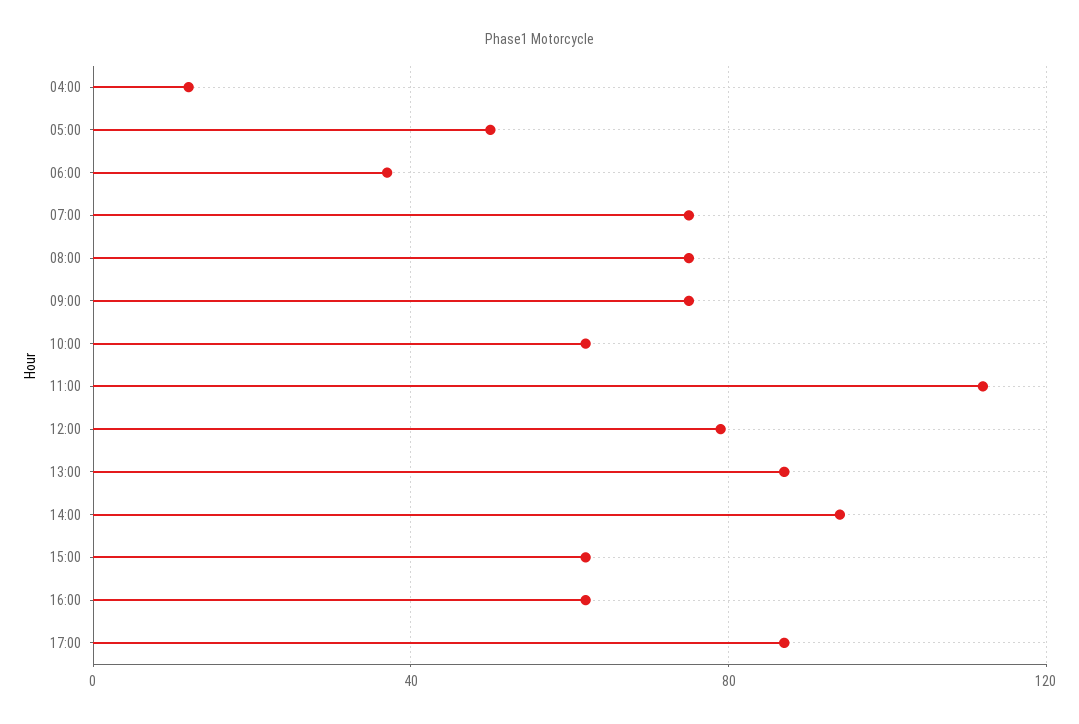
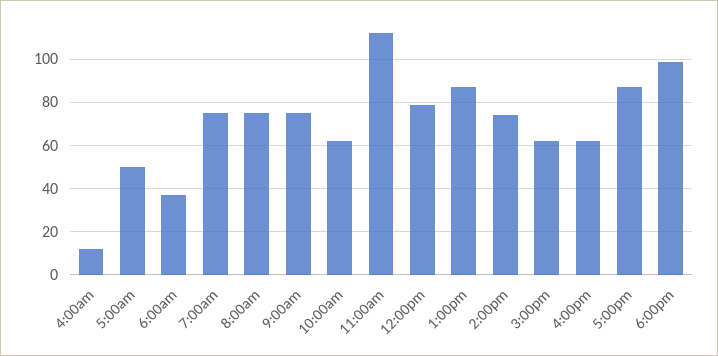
14:00: 95 -> 75
6:00pm: none -> 100

